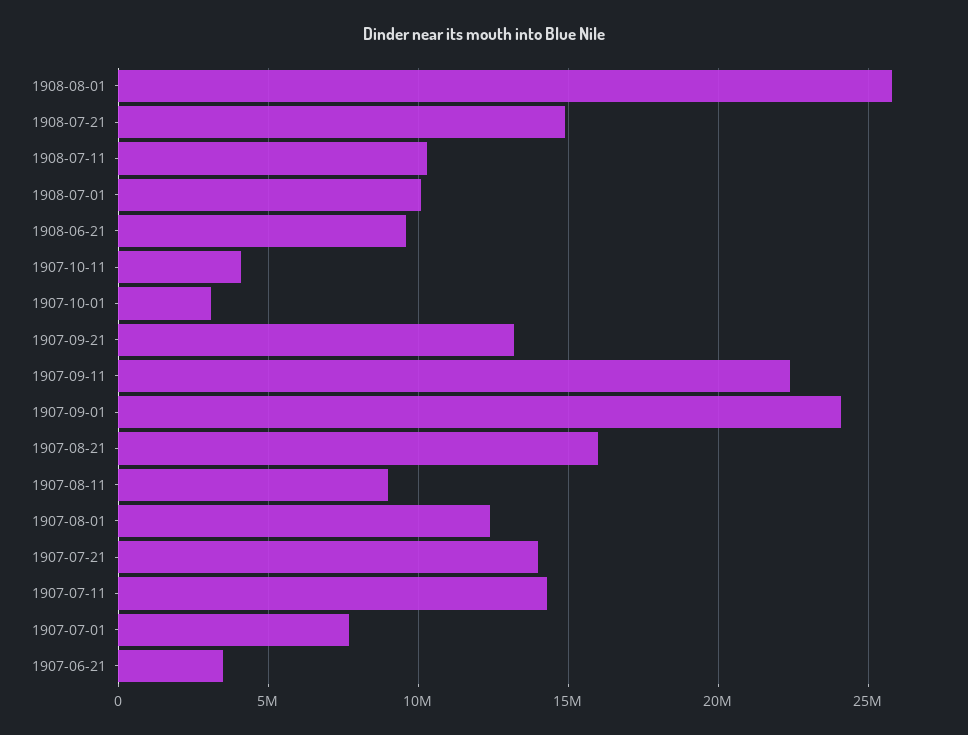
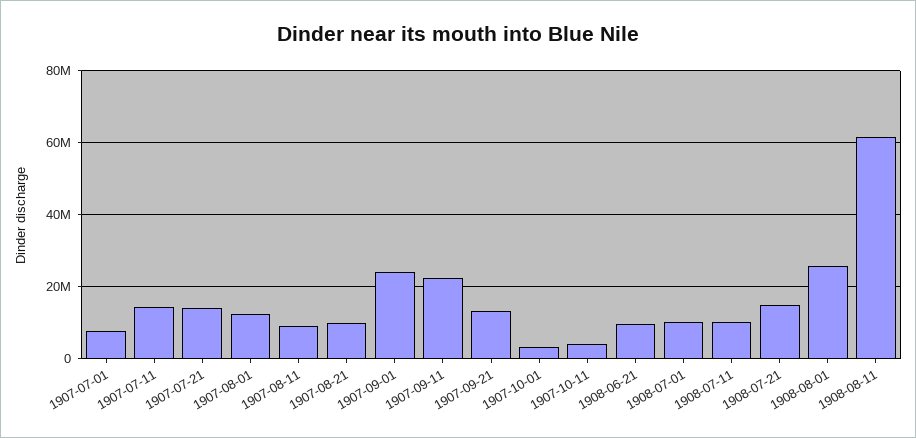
1907-08-21: 16000000 -> 10000000
1907-06-21: 3500000 -> none
1908-08-11: none -> 62000000

